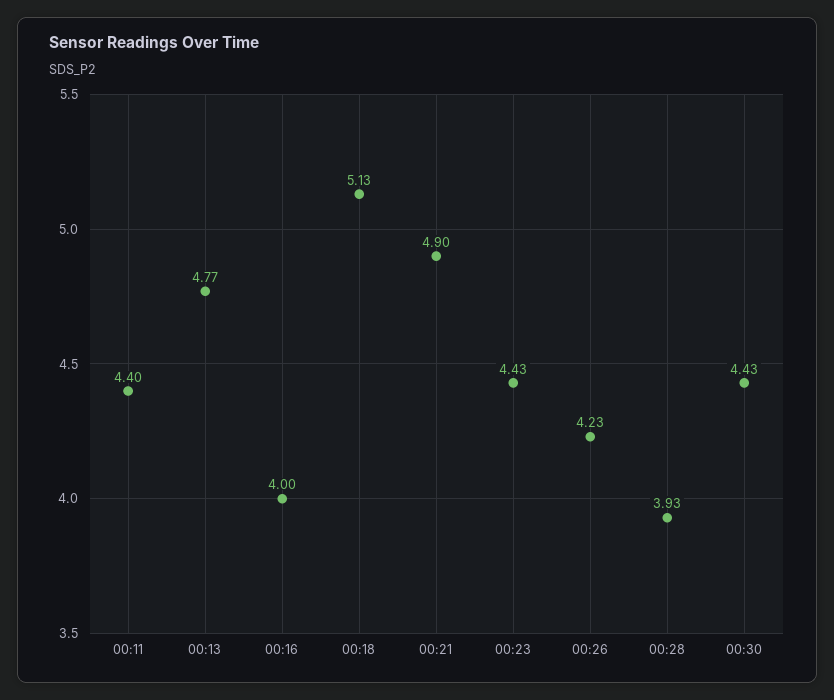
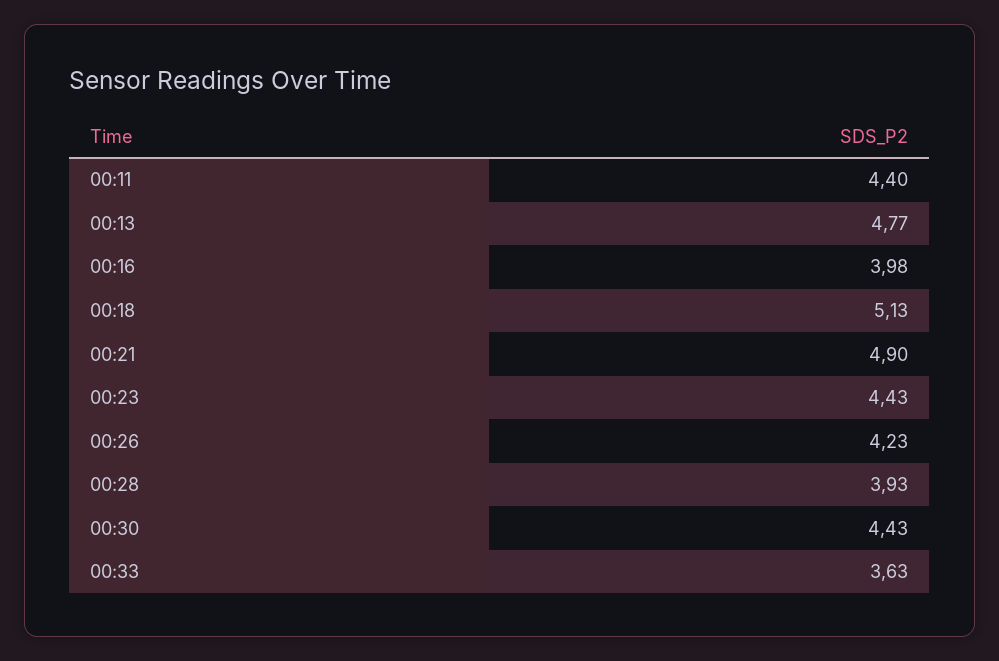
00:16: 4 -> 3.98
00:33: none -> 3.63

